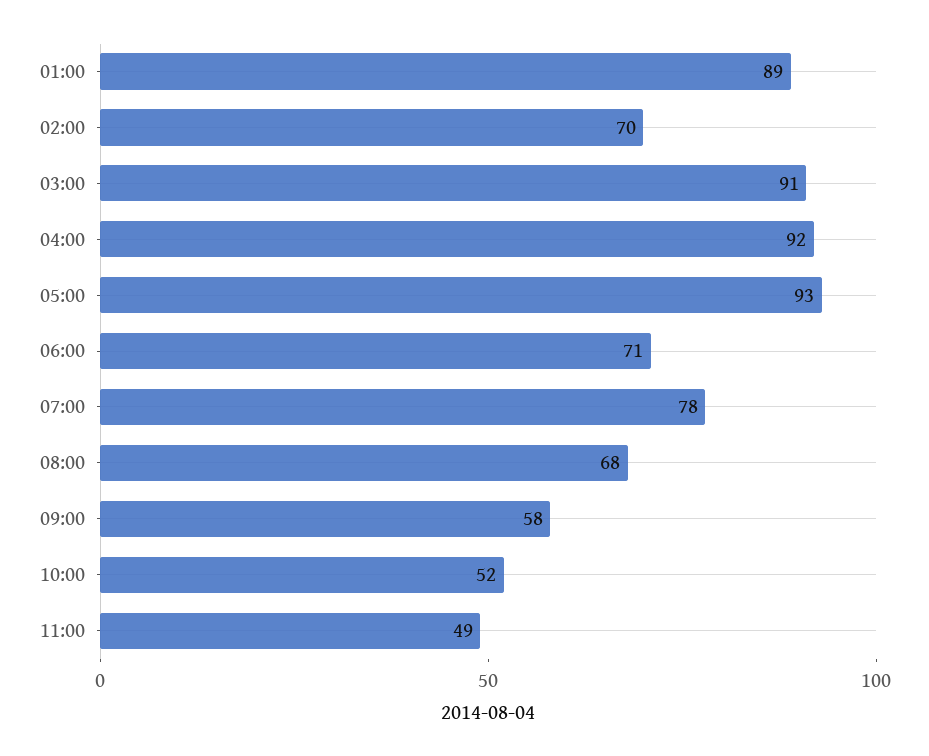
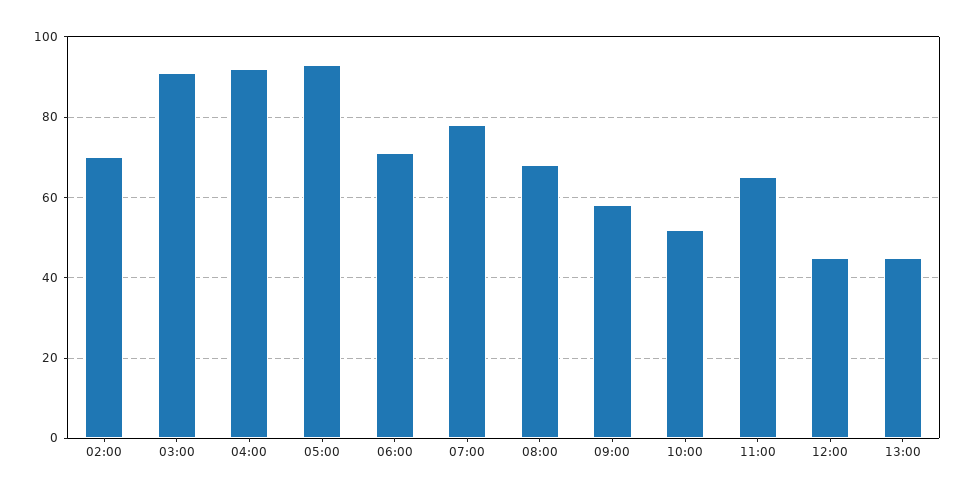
01:00: 89 -> none
11:00: 49 -> 65
12:00: none -> 45
13:00: none -> 45

